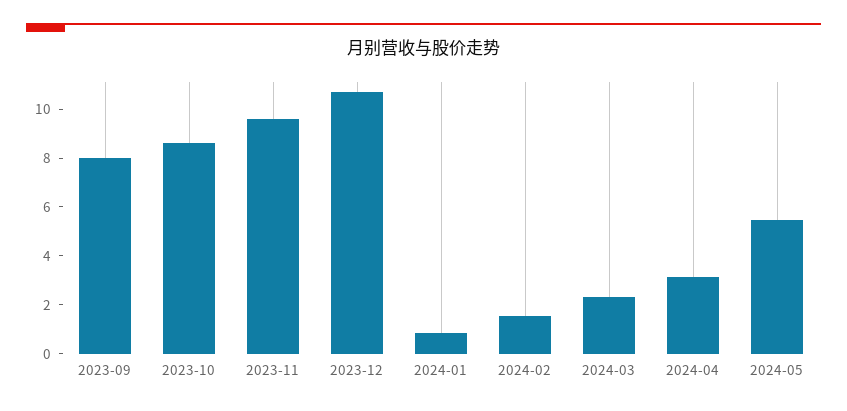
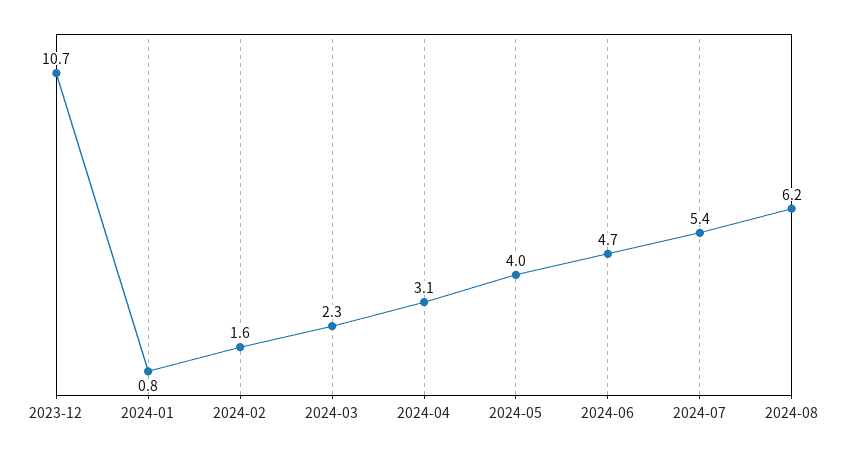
2023-09: 8 -> none
2023-10: 8.5 -> none
2023-11: 9.5 -> none
2024-05: 5.5 -> 4
2024-06: none -> 4.7
2024-07: none -> 5.4
2024-08: none -> 6.2

